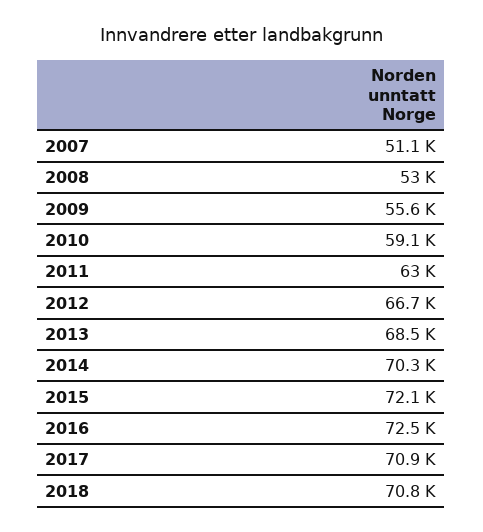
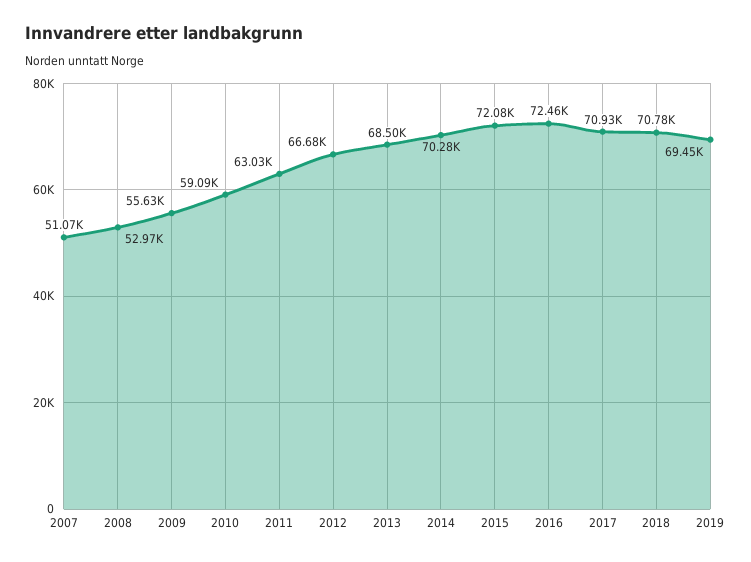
2019: none -> 69450

